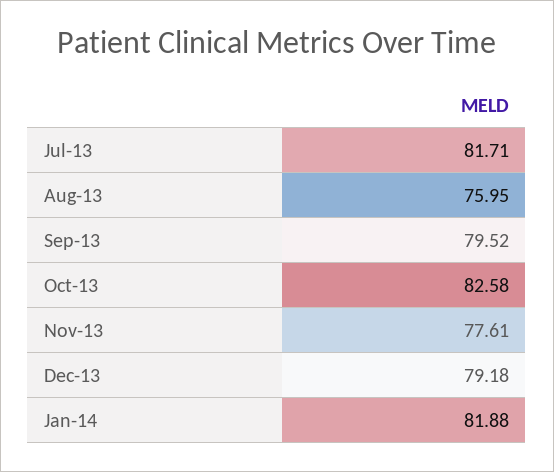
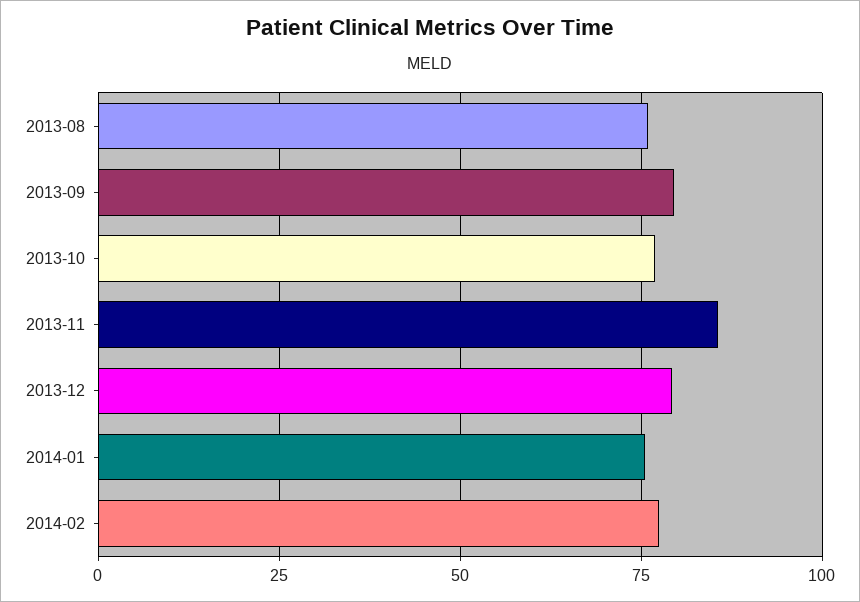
Jul-13: 81.71 -> none
Oct-13: 82.58 -> 77.5
Nov-13: 77.61 -> 85
Jan-14: 81.88 -> 75
2014-02: none -> 77.5

